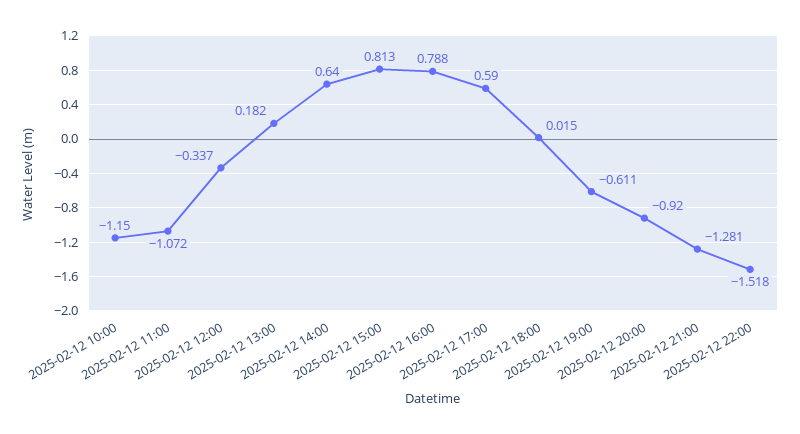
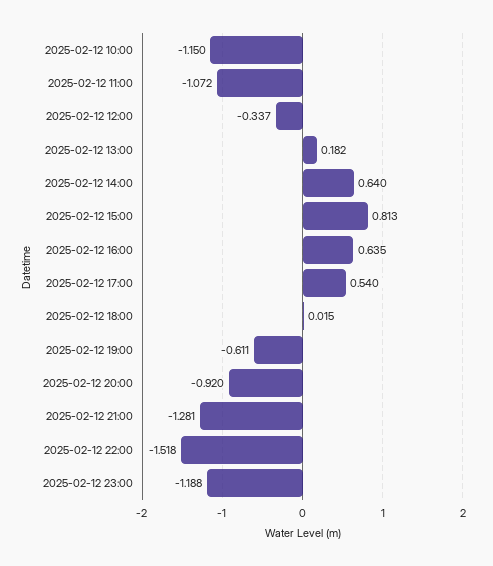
2025-02-12 16:00: 0.788 -> 0.635
2025-02-12 17:00: 0.59 -> 0.54
2025-02-12 23:00: none -> -1.188

